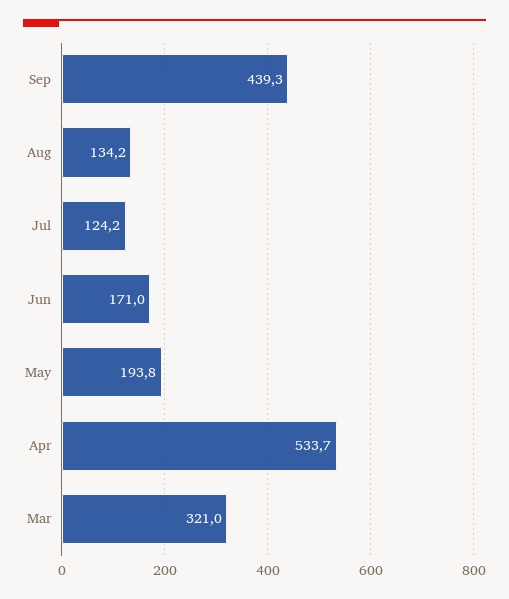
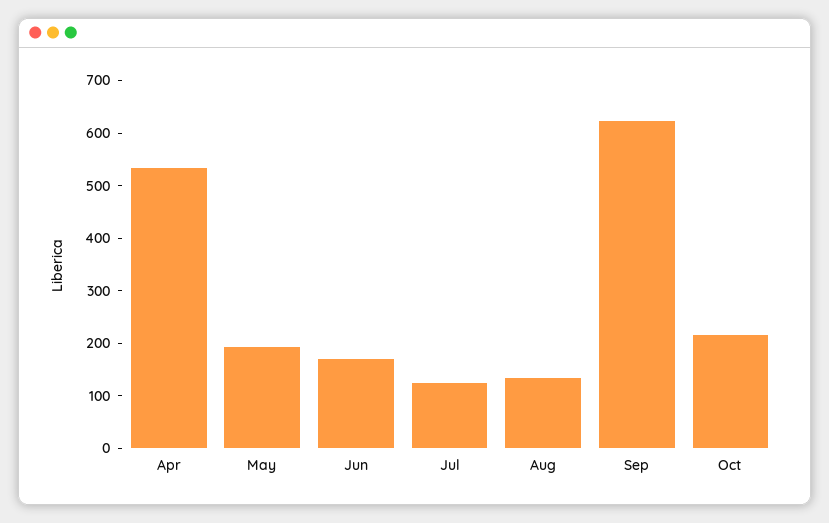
Sep: 439.3 -> 620
Mar: 321 -> none
Oct: none -> 220

